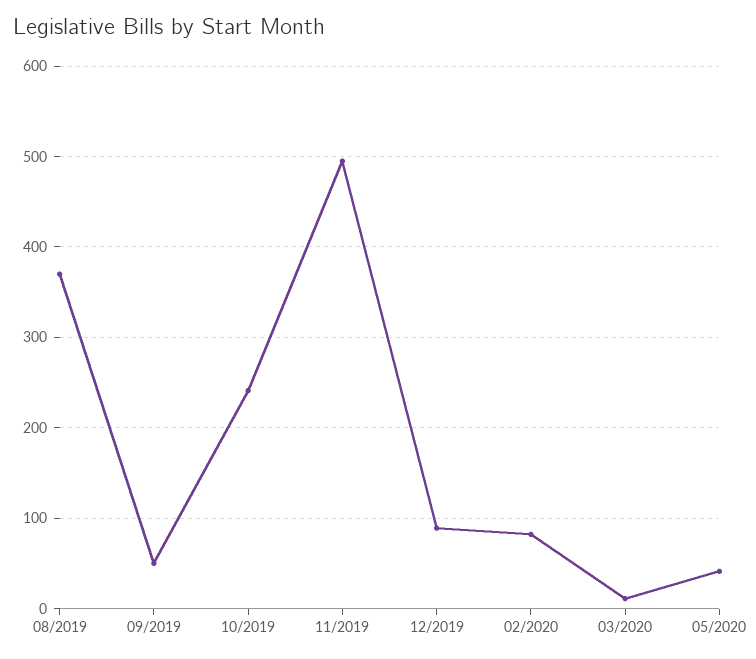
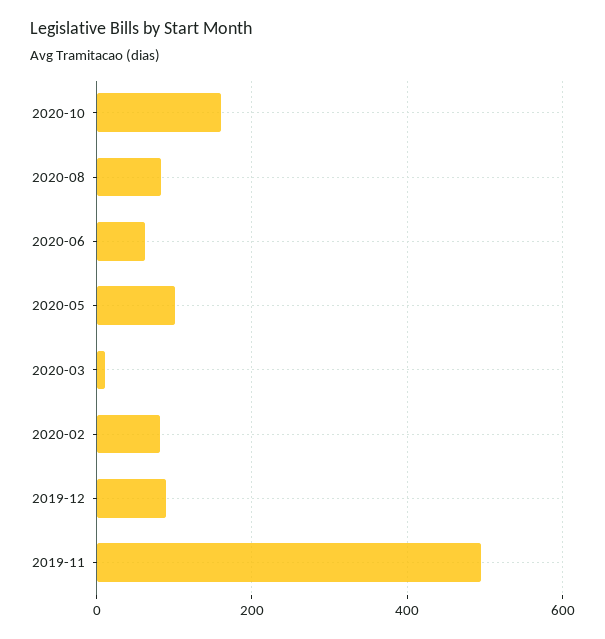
08/2019: 370 -> none
09/2019: 50 -> none
10/2019: 240 -> none
05/2020: 40 -> 100
2020-10: none -> 160
2020-08: none -> 80
2020-06: none -> 60

